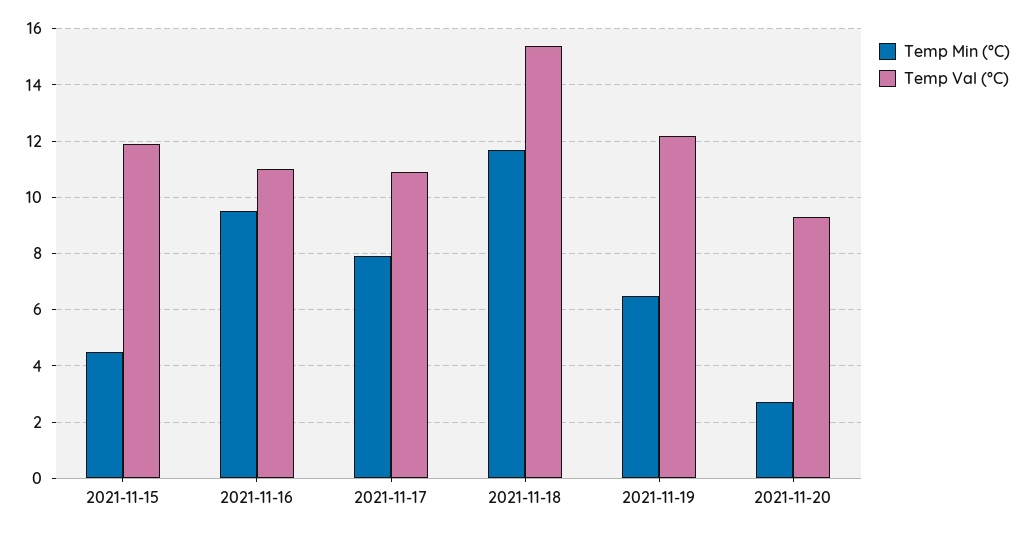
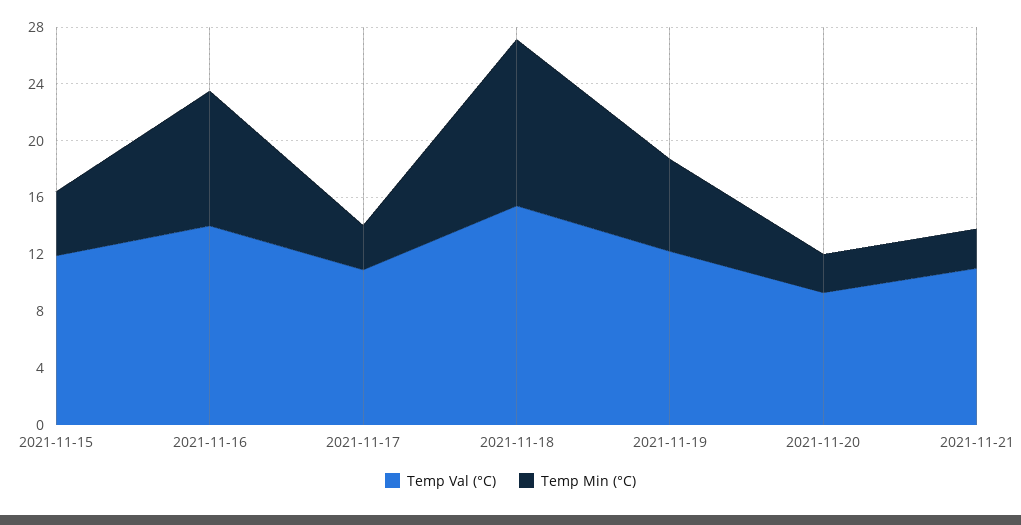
Temp Val (°C), 2021-11-16: 11 -> 14
Temp Min (°C), 2021-11-17: 8 -> 3
Temp Val (°C), 2021-11-21: none -> 11
Temp Min (°C), 2021-11-21: none -> 3

